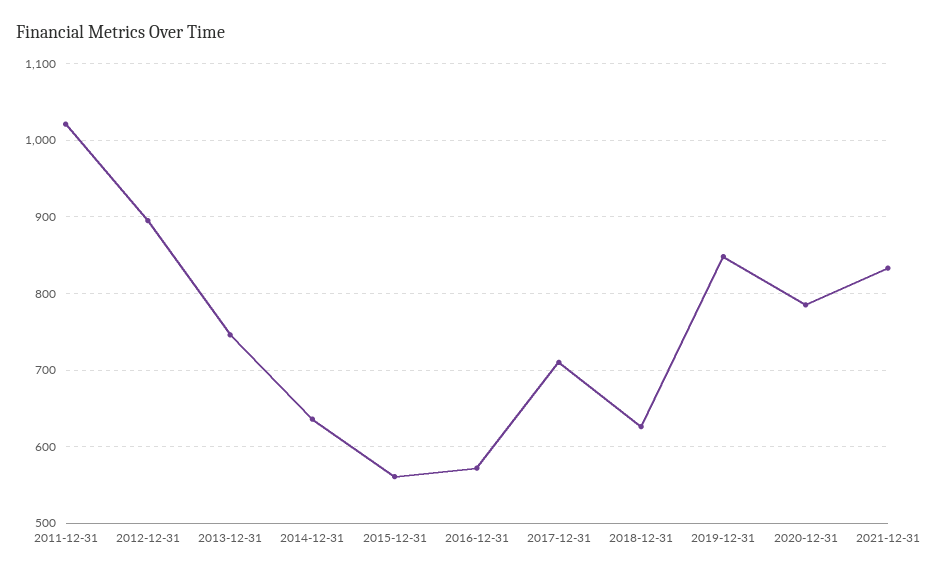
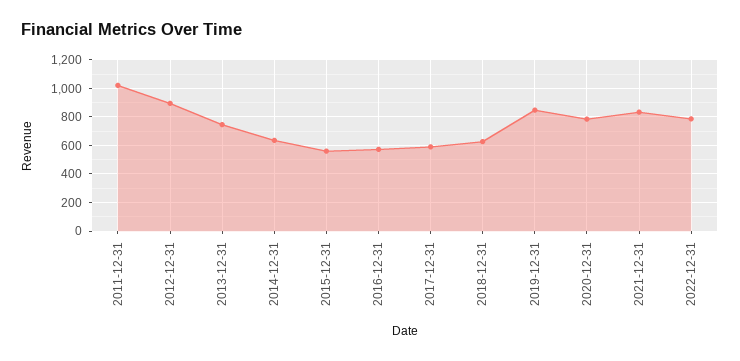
2017-12-31: 710 -> 600
2022-12-31: none -> 800

